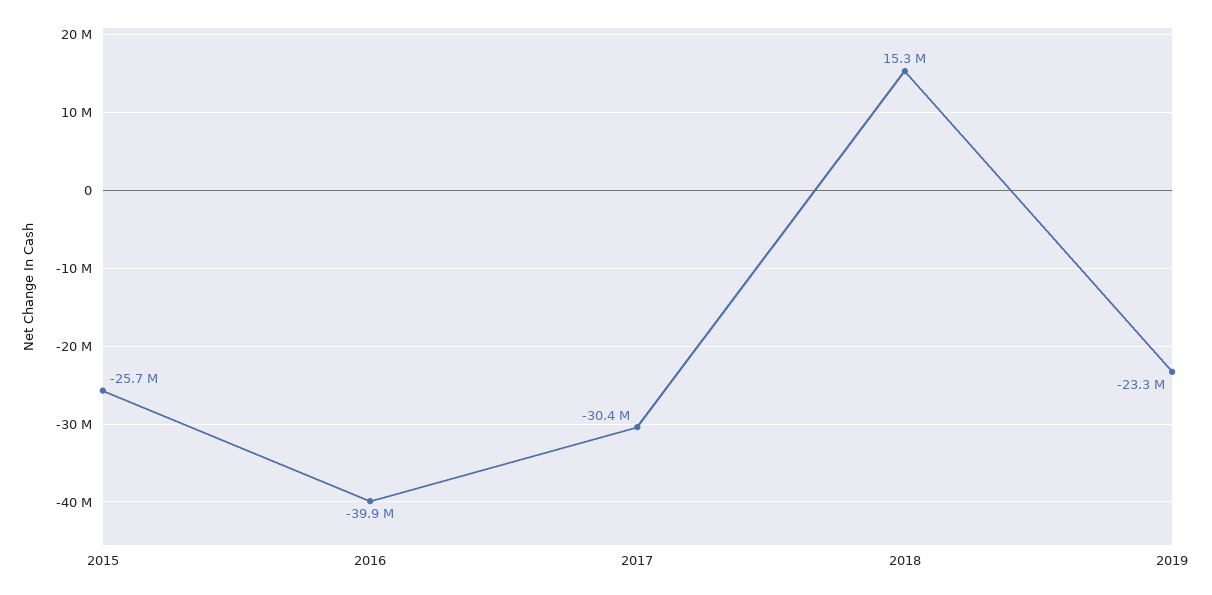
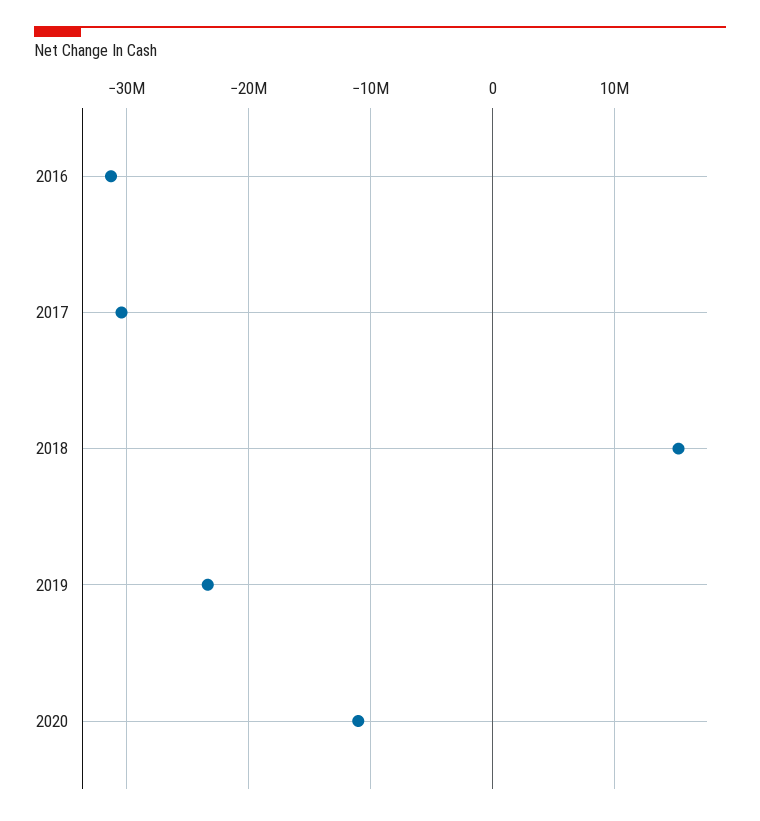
2015: -25700000 -> none
2016: -39900000 -> -31000000
2020: none -> -11000000

